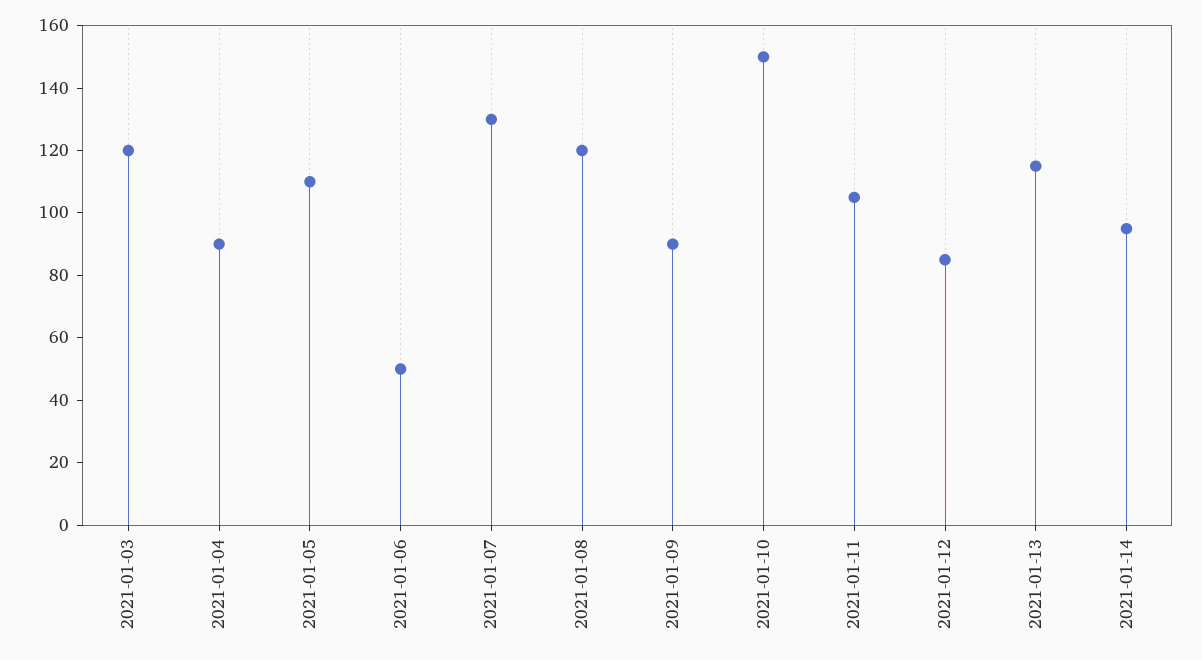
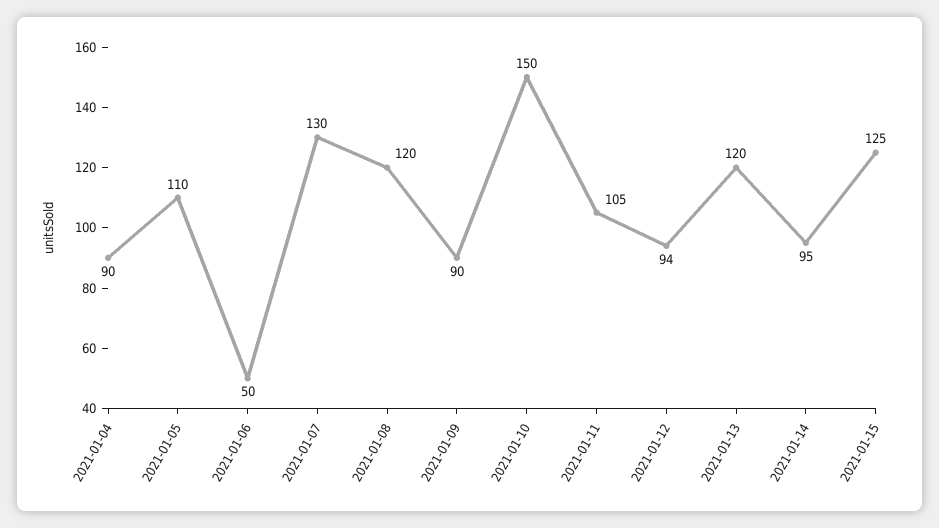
2021-01-03: 120 -> none
2021-01-12: 85 -> 94
2021-01-13: 115 -> 120
2021-01-15: none -> 125

